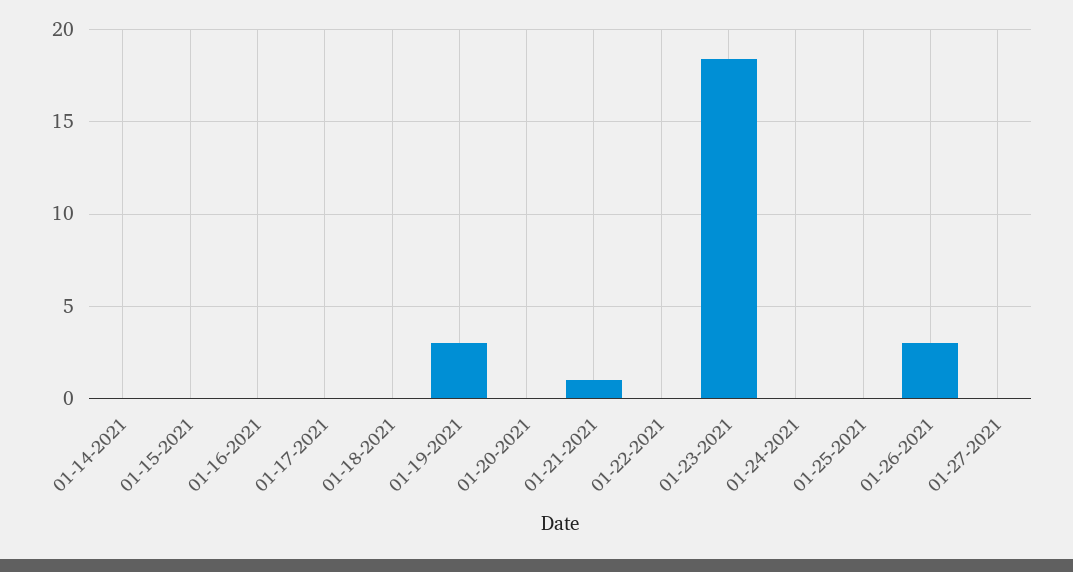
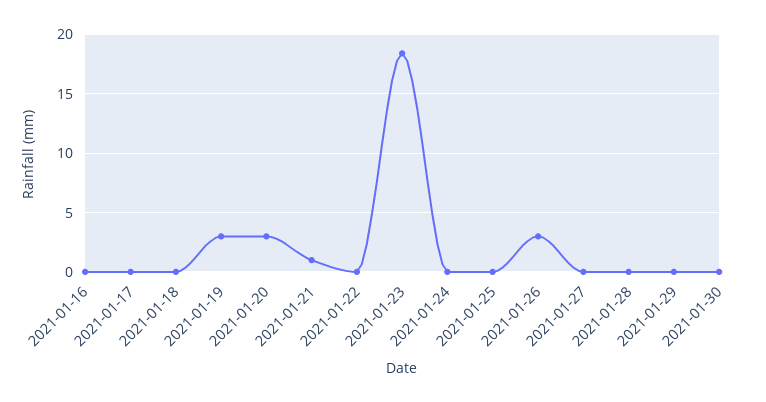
01-14-2021: 0 -> none
01-15-2021: 0 -> none
01-20-2021: 0 -> 3
2021-01-28: none -> 0
2021-01-29: none -> 0
2021-01-30: none -> 0

